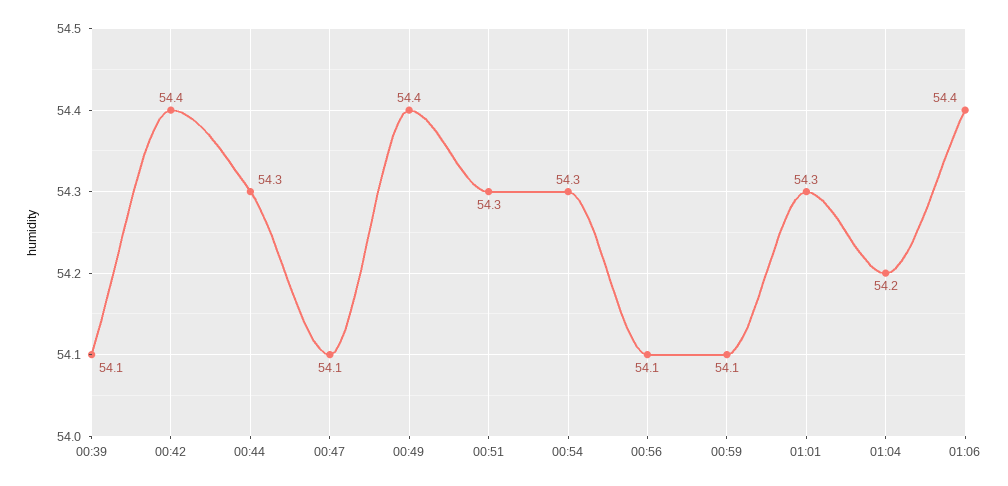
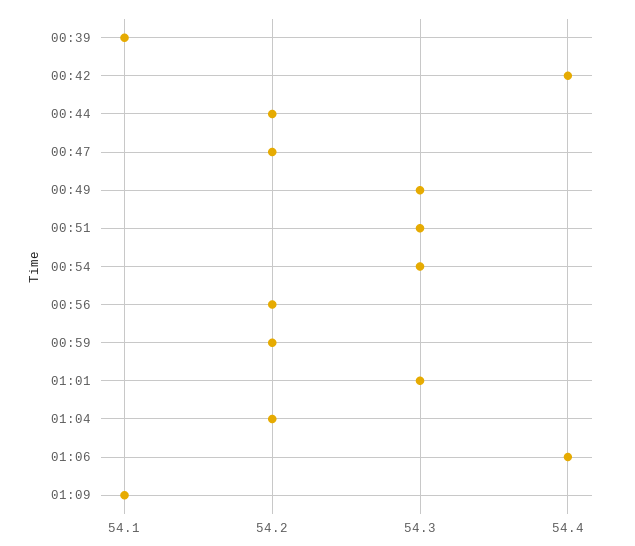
00:44: 54.3 -> 54.2
00:47: 54.1 -> 54.2
00:49: 54.4 -> 54.3
00:56: 54.1 -> 54.2
00:59: 54.1 -> 54.2
01:09: none -> 54.1

